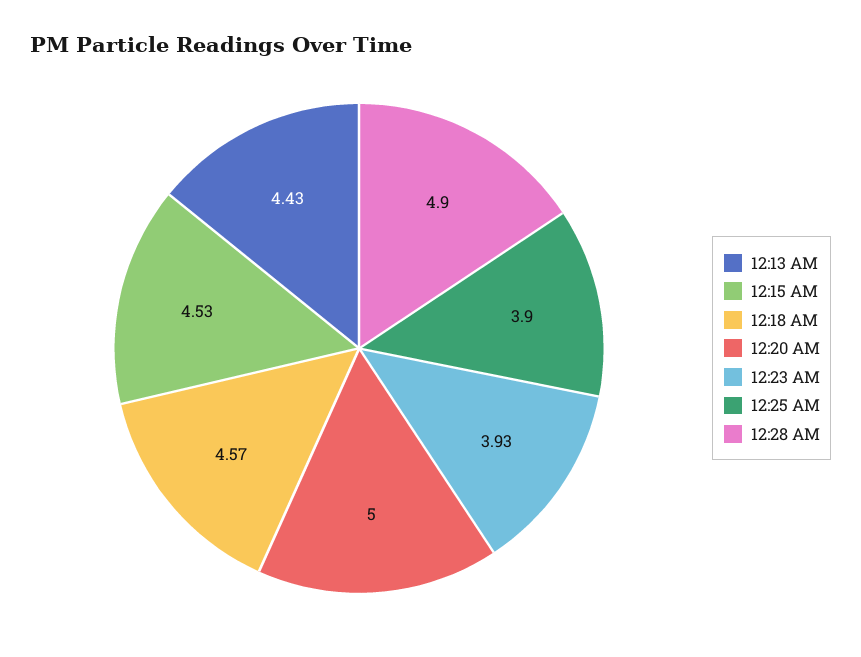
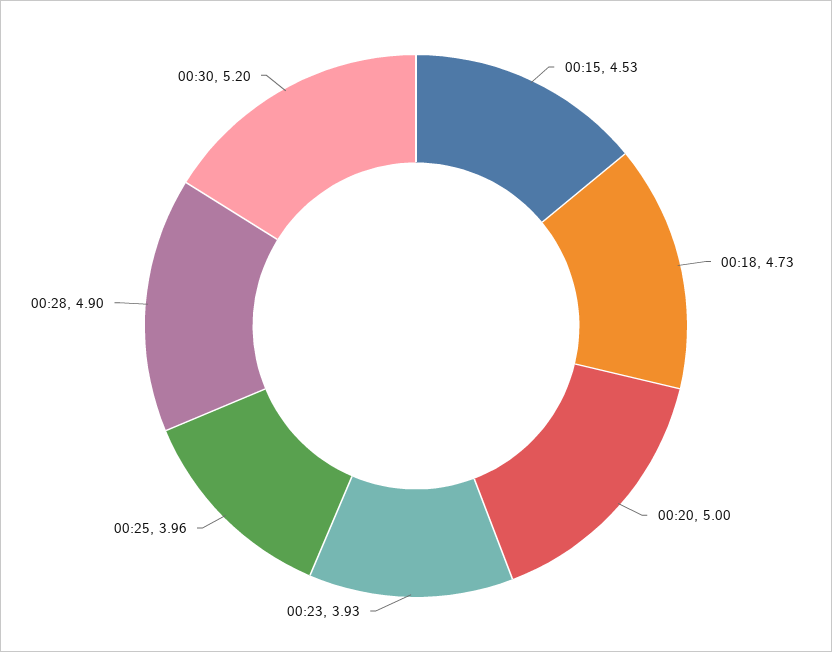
12:13 AM: 4.43 -> none
12:18 AM: 4.57 -> 4.73
12:25 AM: 3.9 -> 3.96
00:30: none -> 5.2

